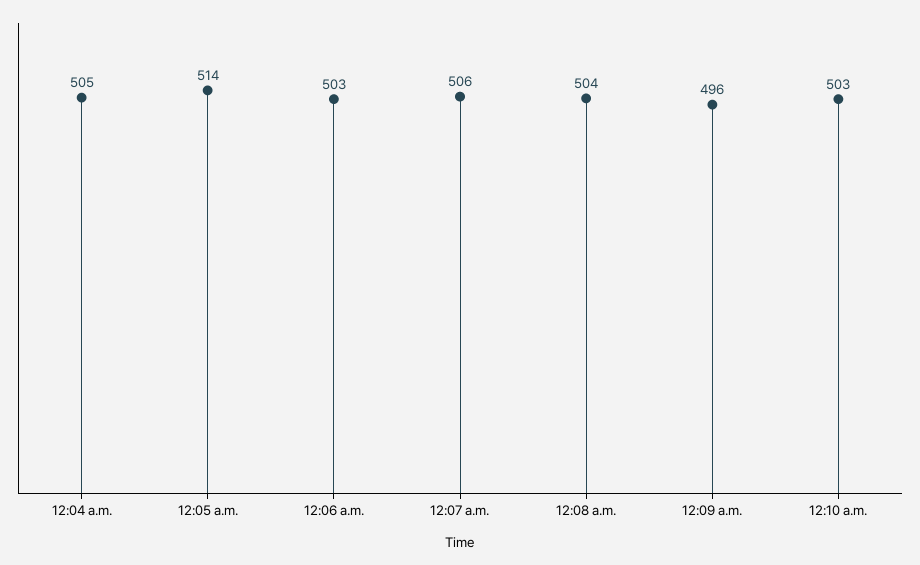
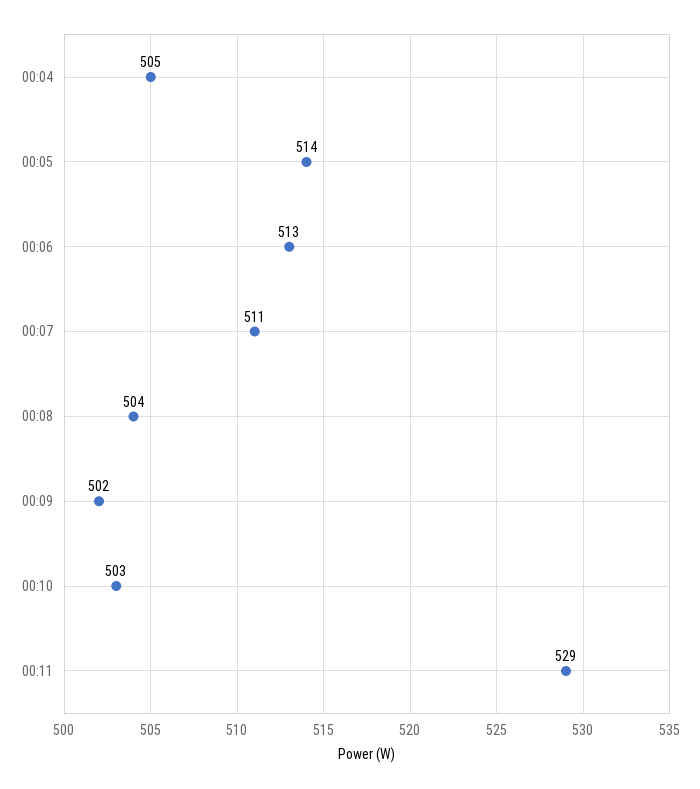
12:06 a.m.: 503 -> 513
12:07 a.m.: 506 -> 511
12:09 a.m.: 496 -> 502
00:11: none -> 529

